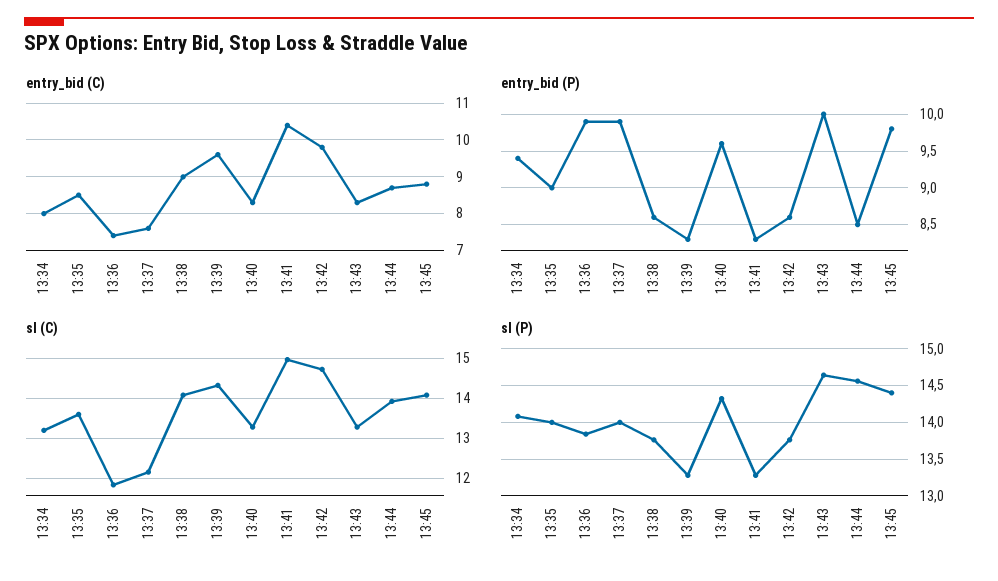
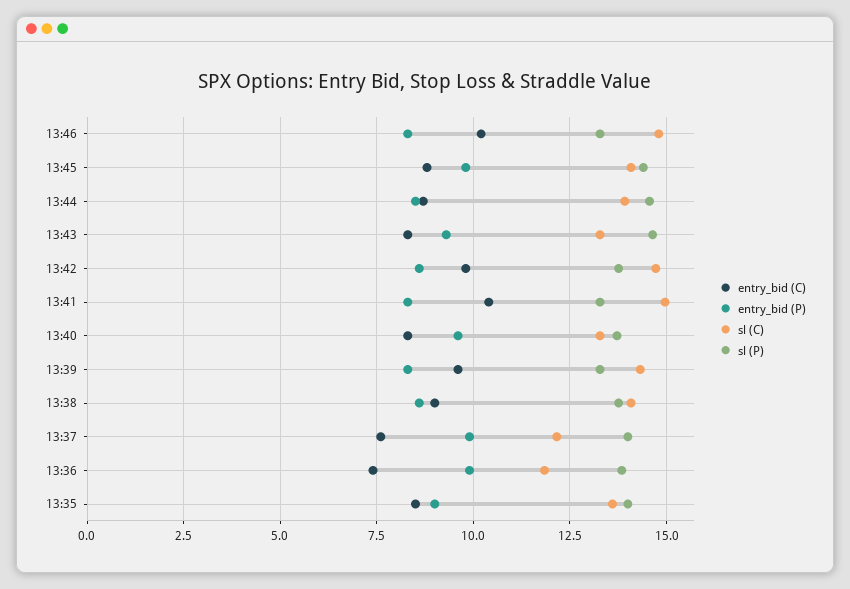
entry_bid (C), 13:34: 8 -> none
entry_bid (P), 13:34: 9.4 -> none
entry_bid (P), 13:43: 10 -> 9.25
sl (C), 13:34: 13.2 -> none
sl (P), 13:34: 14.1 -> none
sl (P), 13:40: 14.3 -> 13.75
entry_bid (C), 13:46: none -> 10.25
entry_bid (P), 13:46: none -> 8.25
sl (C), 13:46: none -> 14.75
sl (P), 13:46: none -> 13.25

